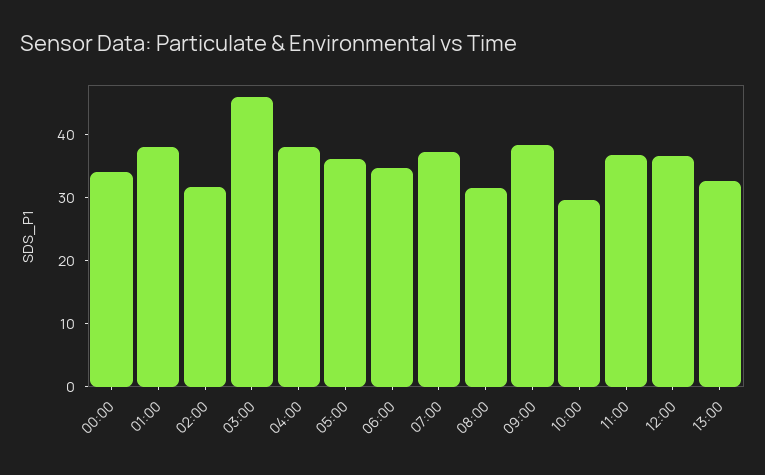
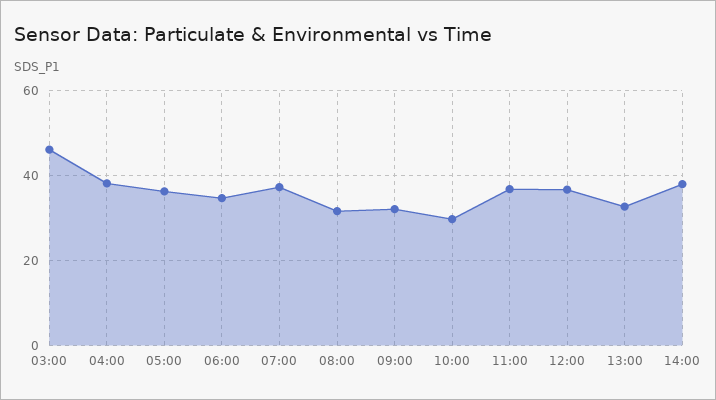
00:00: 34 -> none
01:00: 38 -> none
02:00: 32 -> none
09:00: 38 -> 32
14:00: none -> 38

